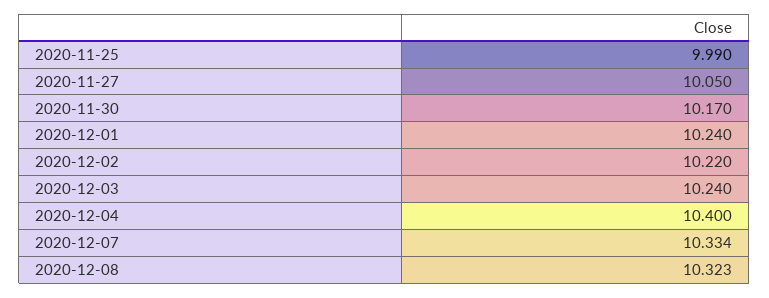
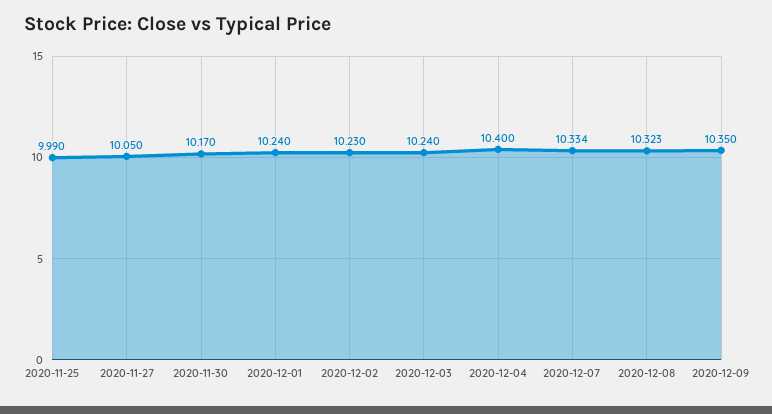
2020-12-02: 10.22 -> 10.23
2020-12-09: none -> 10.35

